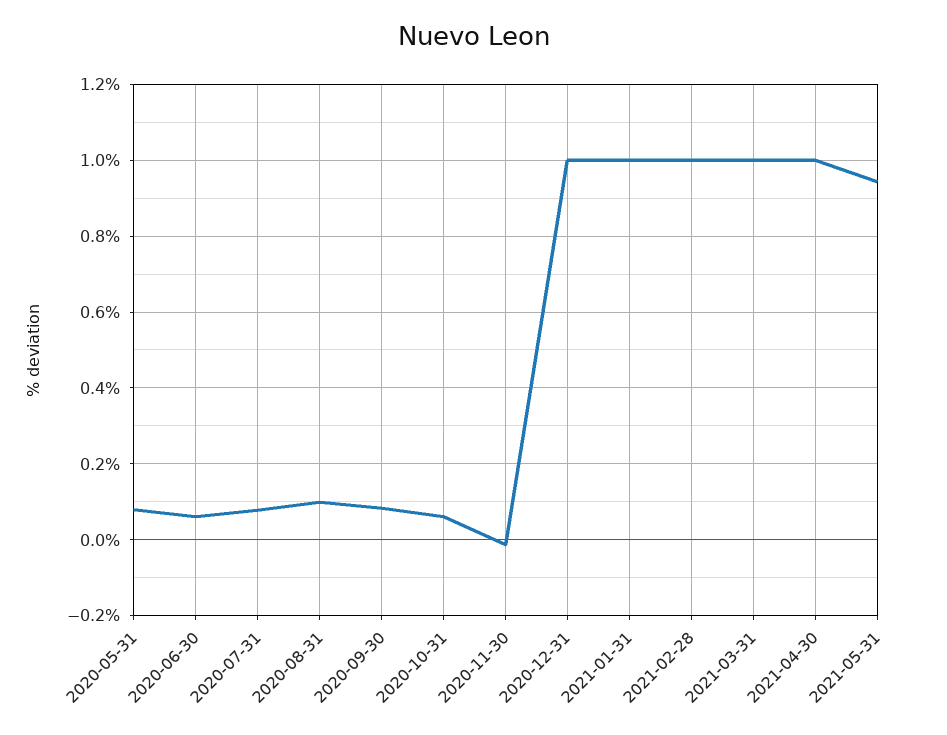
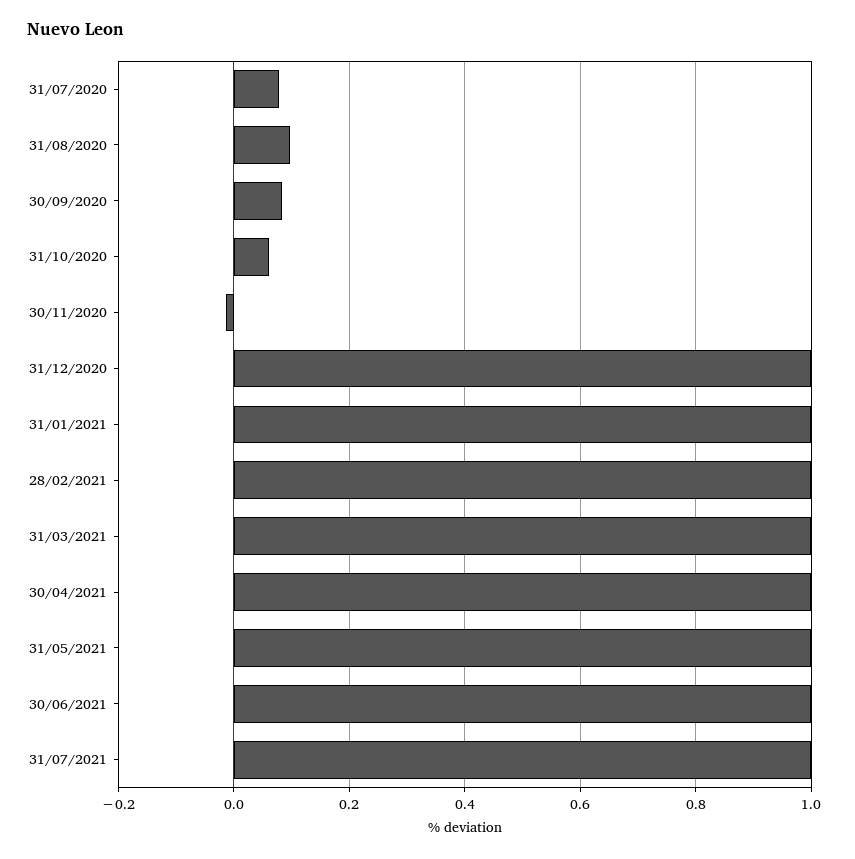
2020-05-31: 0.08 -> none
2020-06-30: 0.06 -> none
2021-05-31: 0.94 -> 1
30/06/2021: none -> 1
31/07/2021: none -> 1

